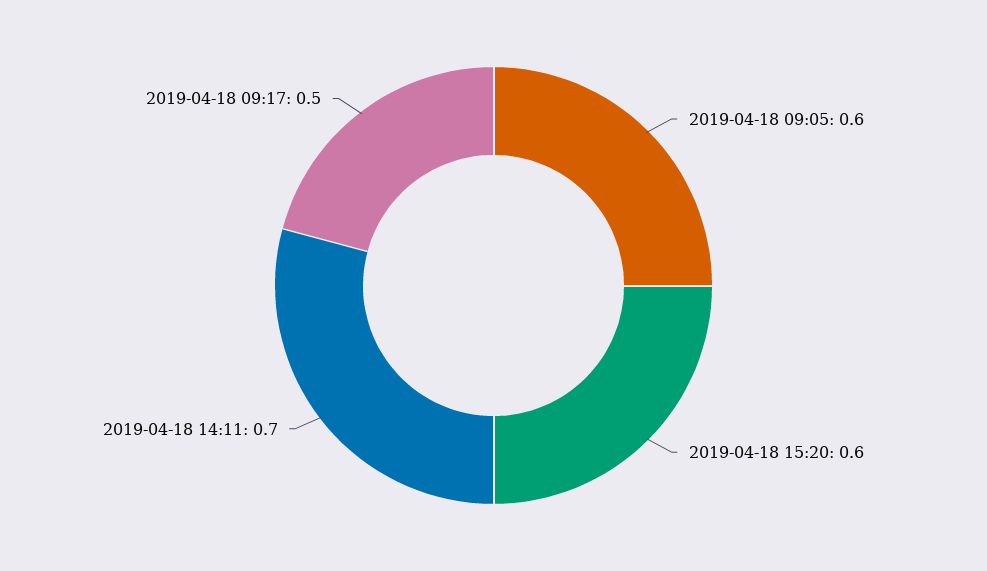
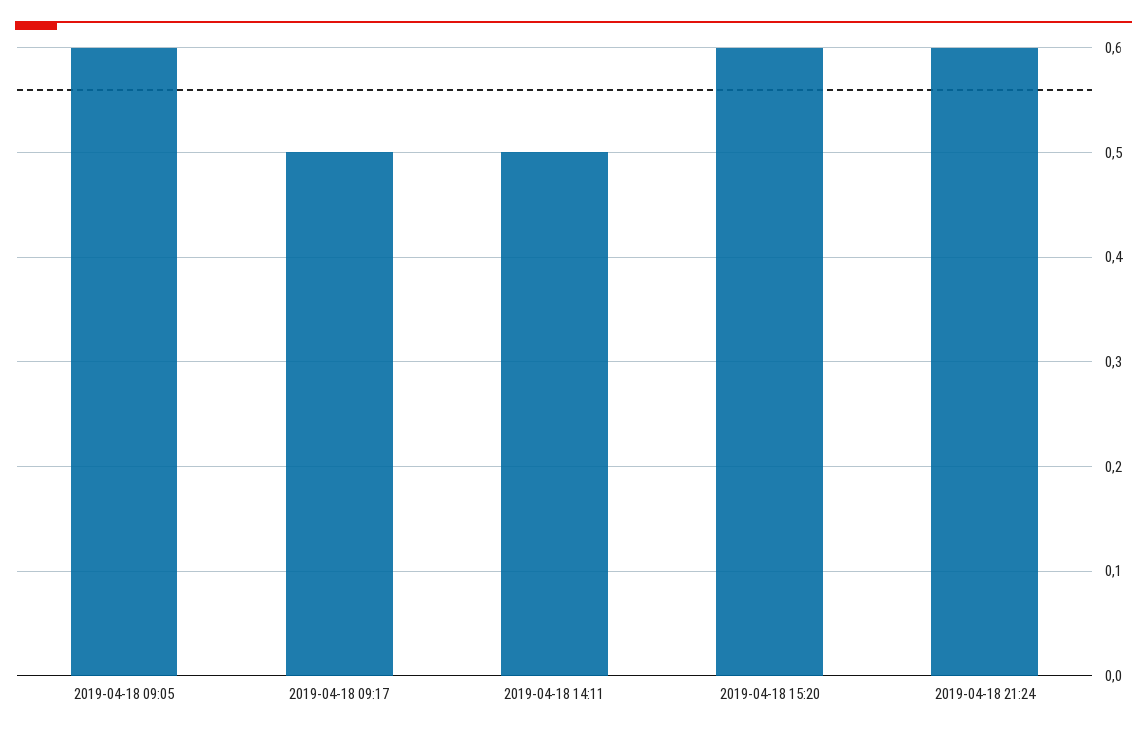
2019-04-18 14:11: 0.7 -> 0.5
2019-04-18 21:24: none -> 0.6

